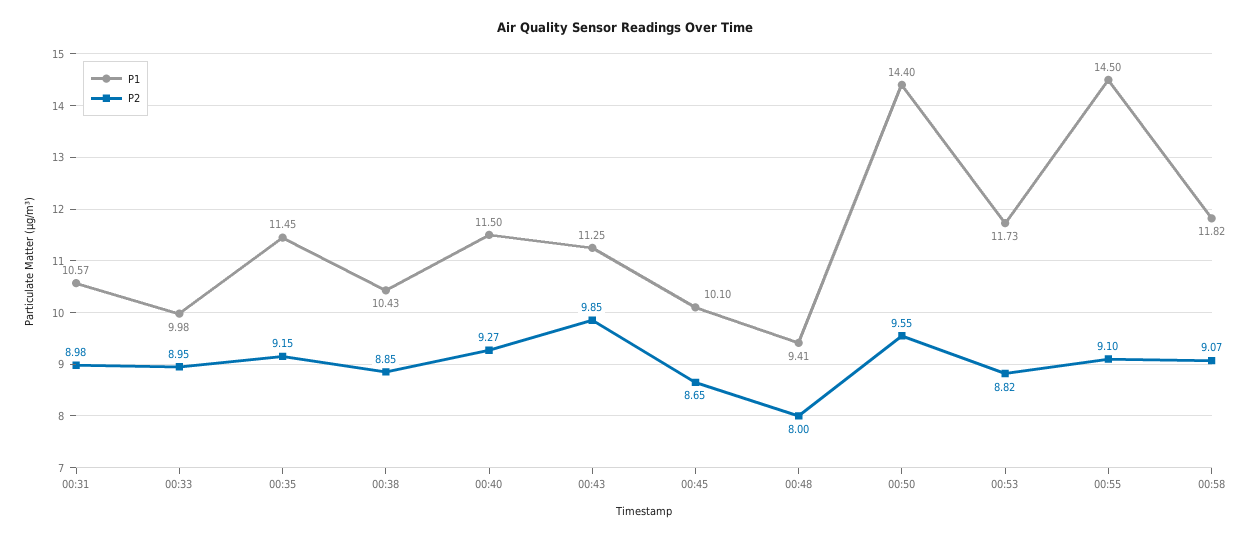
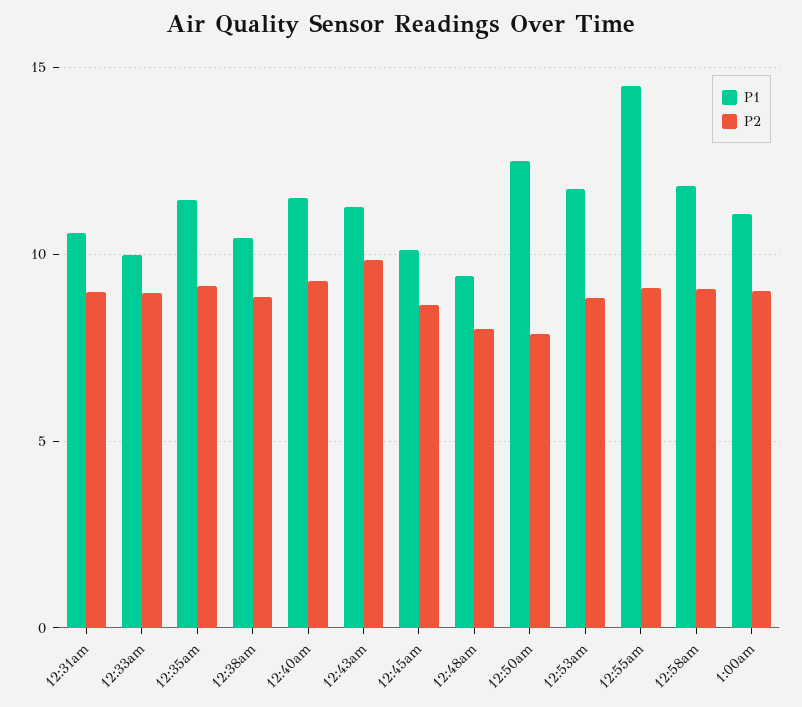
P1, 00:50: 14.4 -> 12.5
P2, 00:50: 9.55 -> 8
P1, 1:00am: none -> 11
P2, 1:00am: none -> 9

